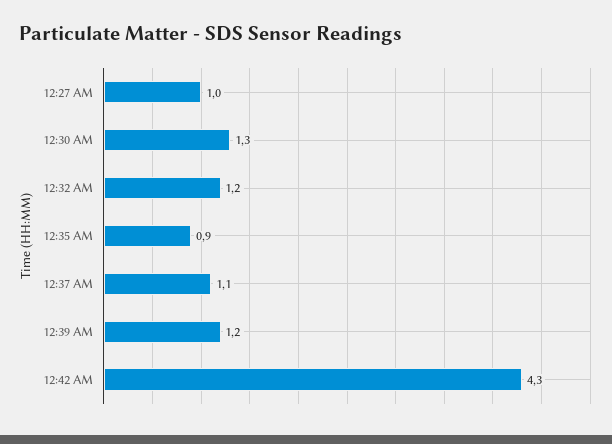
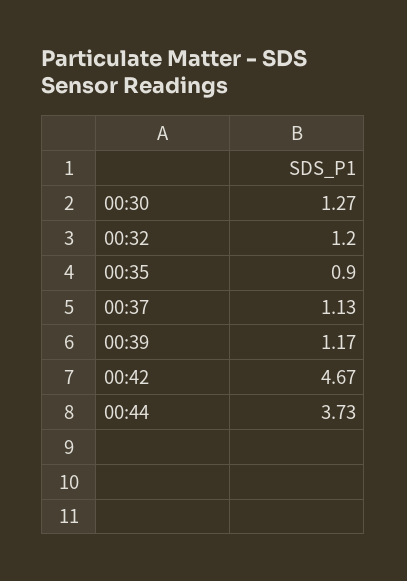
12:27 AM: 1 -> none
12:42 AM: 4.3 -> 4.67
00:44: none -> 3.73

